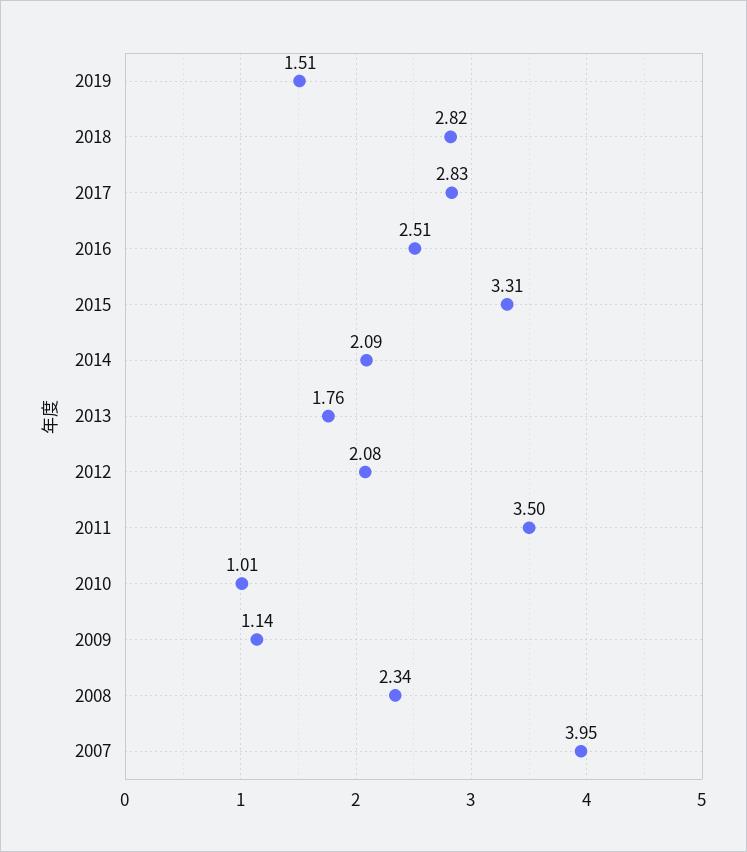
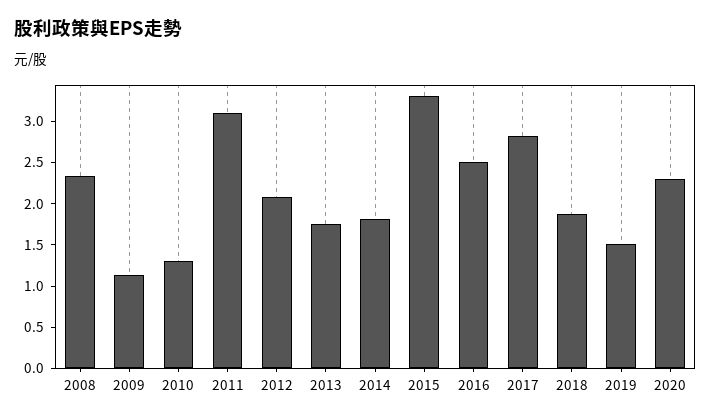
2018: 2.82 -> 1.9
2014: 2.09 -> 1.8
2011: 3.5 -> 3.1
2010: 1.01 -> 1.3
2007: 3.95 -> none
2020: none -> 2.3

